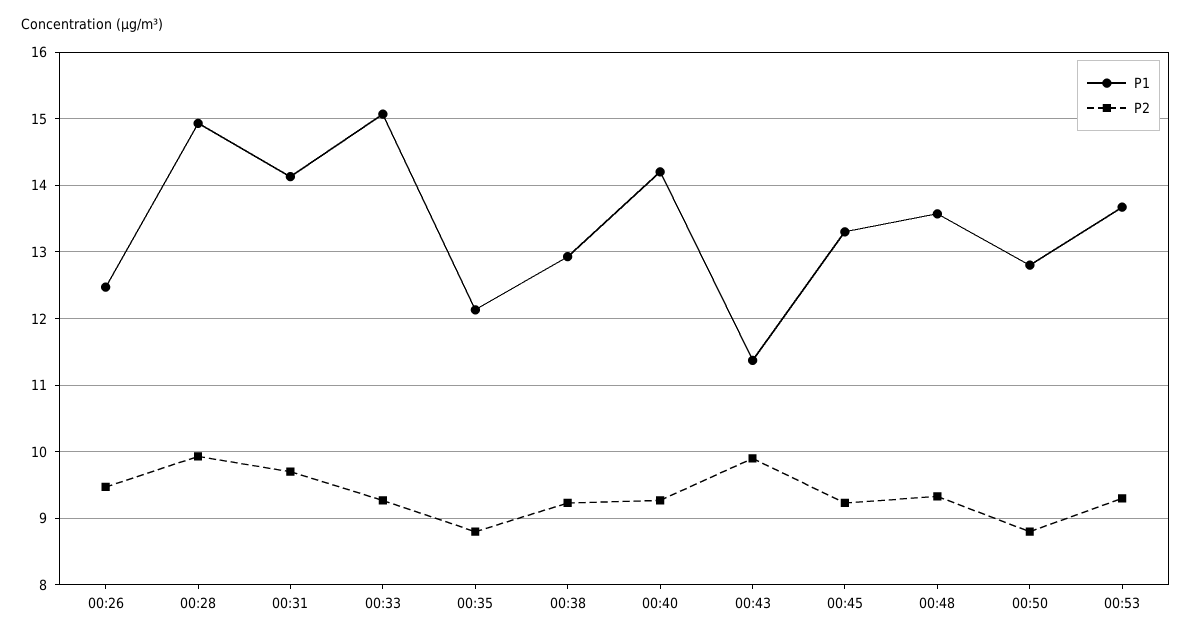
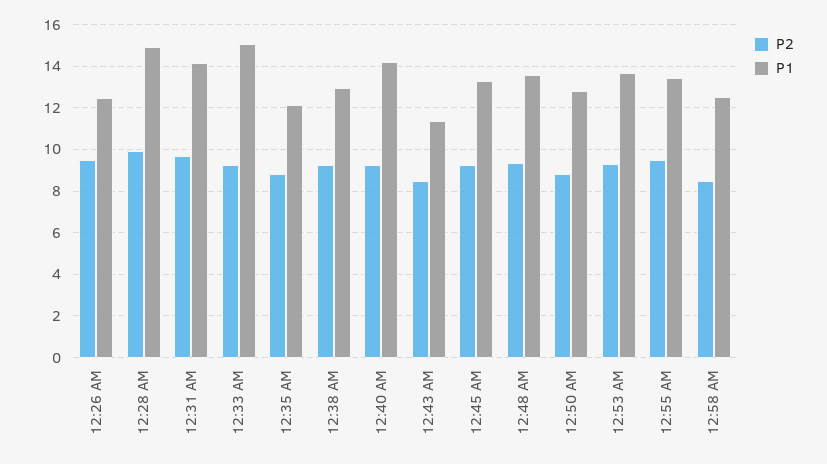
P2, 00:43: 9.9 -> 8.5
P2, 12:55 AM: none -> 9.5
P1, 12:55 AM: none -> 13.5
P2, 12:58 AM: none -> 8.5
P1, 12:58 AM: none -> 12.5

